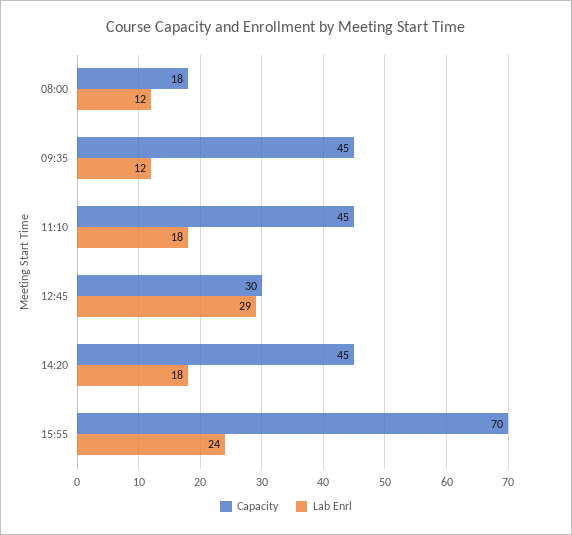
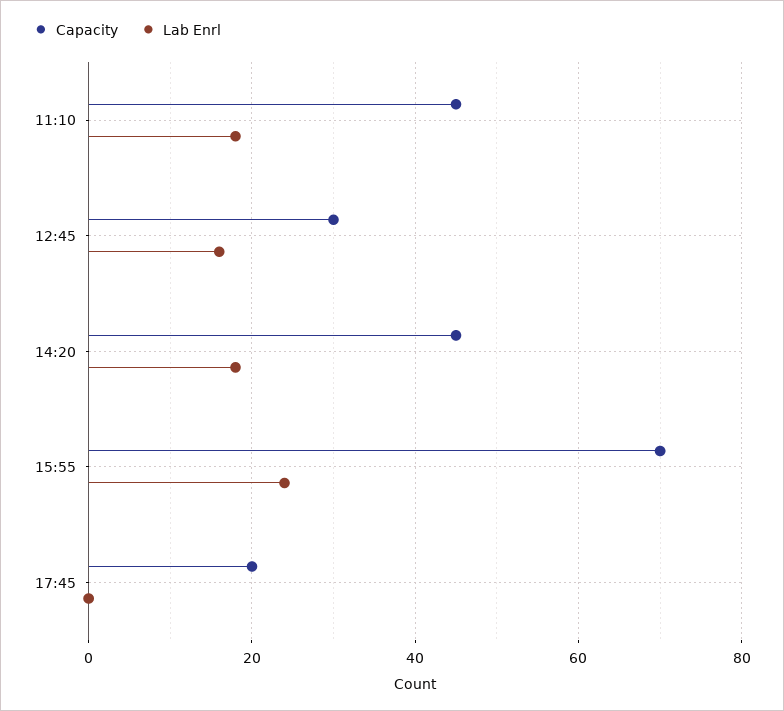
Capacity, 08:00: 18 -> none
Lab Enrl, 08:00: 12 -> none
Capacity, 09:35: 45 -> none
Lab Enrl, 09:35: 12 -> none
Lab Enrl, 12:45: 29 -> 15
Capacity, 17:45: none -> 20
Lab Enrl, 17:45: none -> 0

